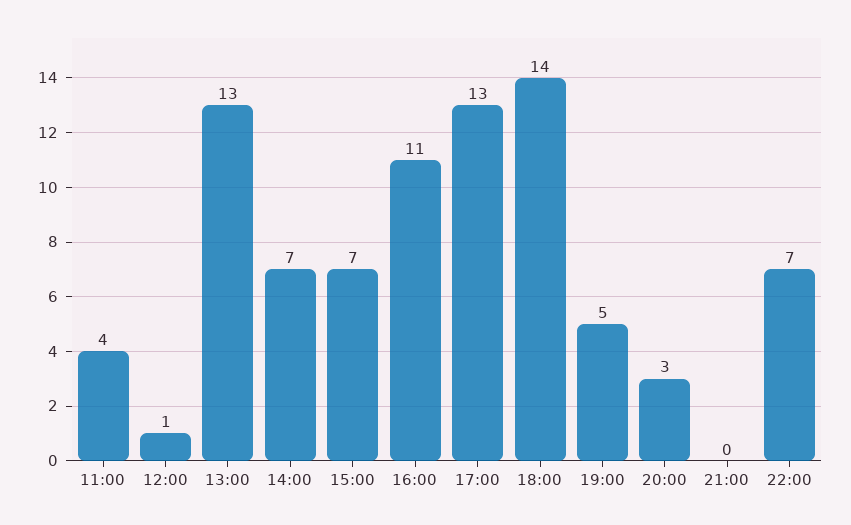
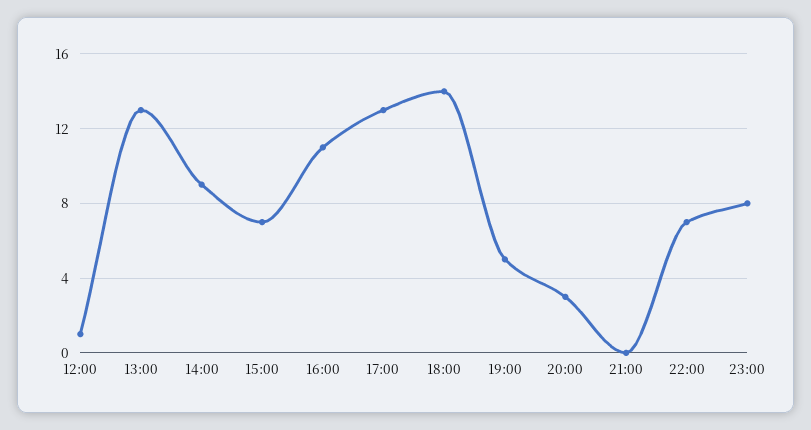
11:00: 4 -> none
14:00: 7 -> 9
23:00: none -> 8

